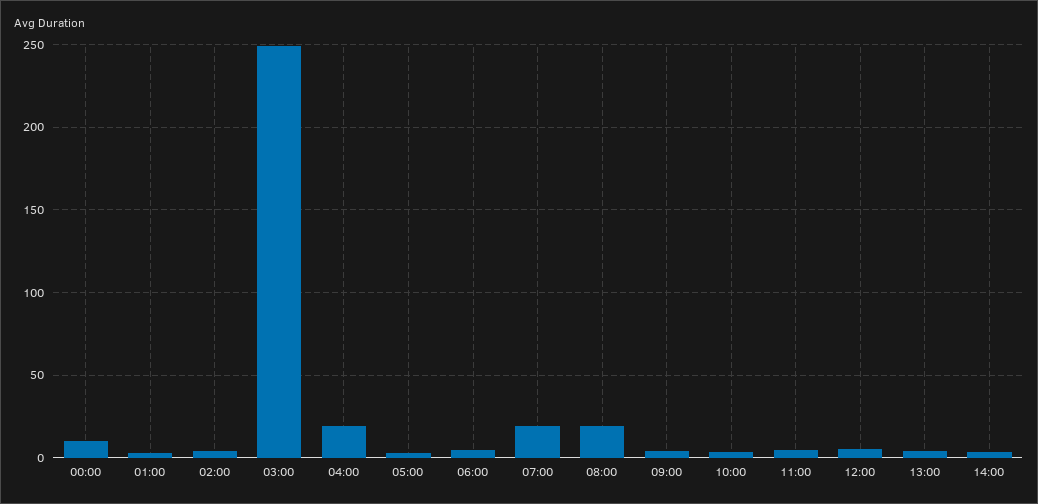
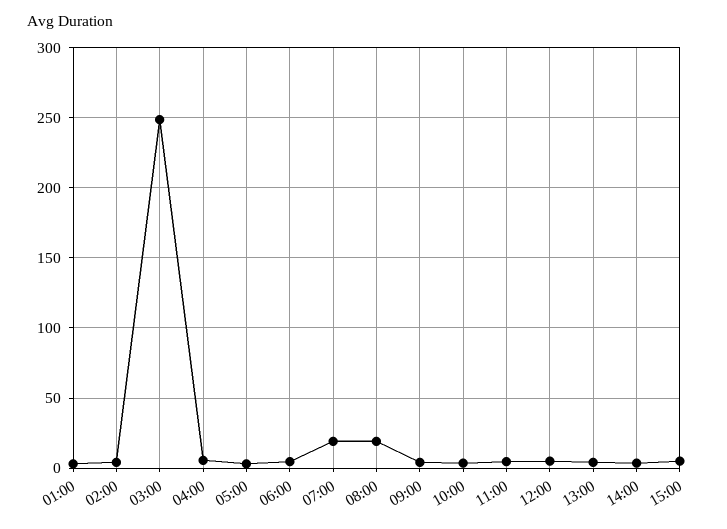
00:00: 10 -> none
04:00: 20 -> 5
15:00: none -> 5

